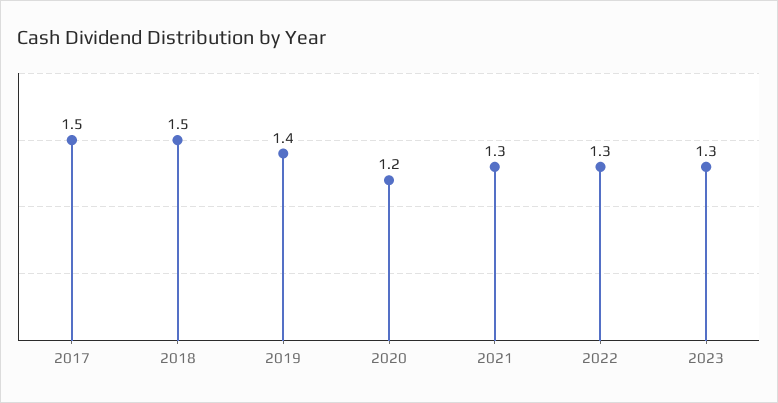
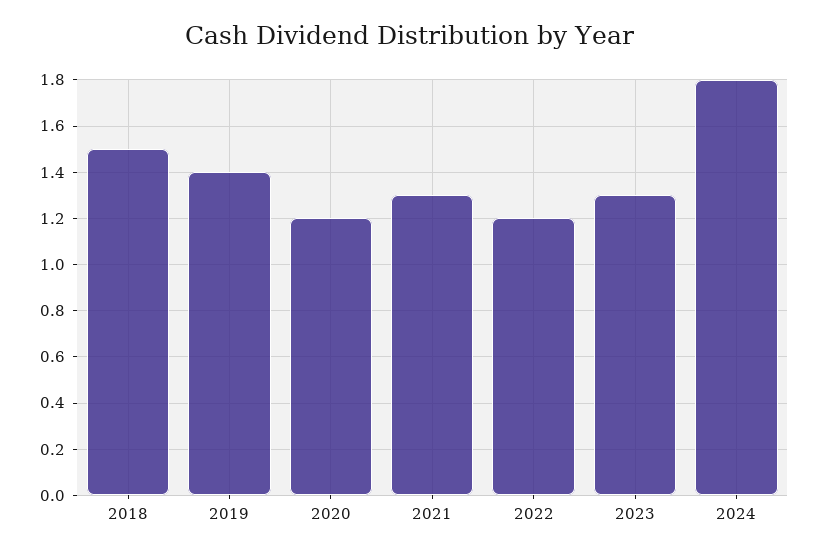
2017: 1.5 -> none
2022: 1.3 -> 1.2
2024: none -> 1.8

